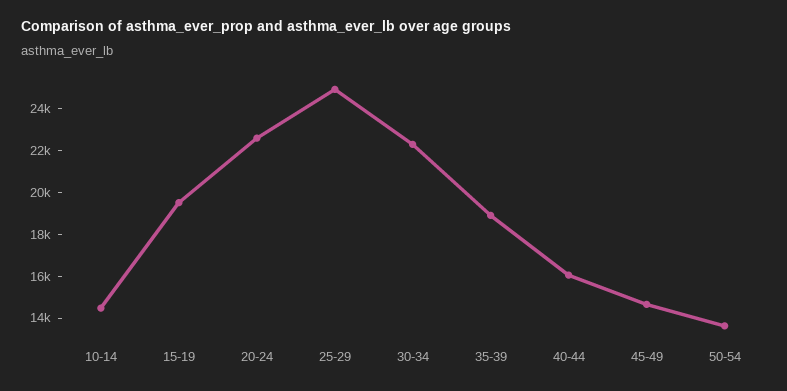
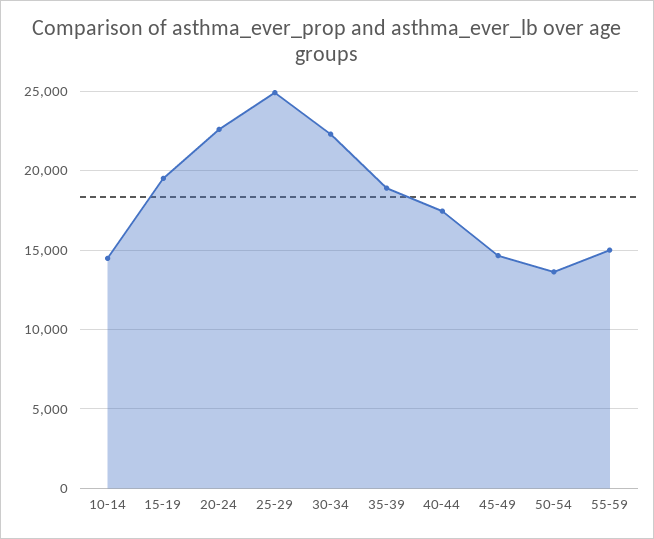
40-44: 16000 -> 17500
55-59: none -> 15000

